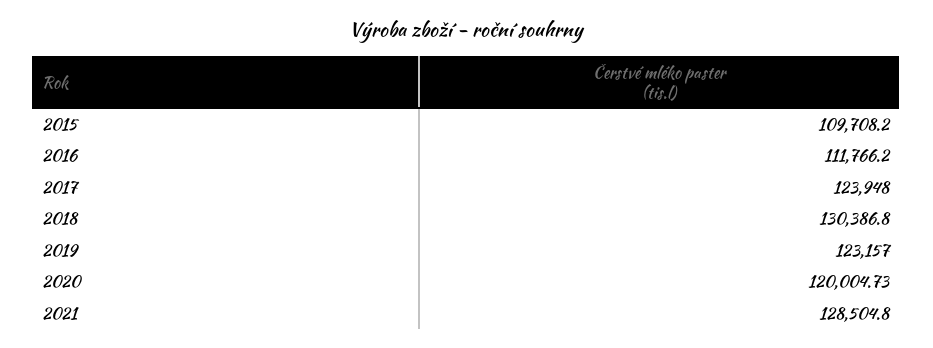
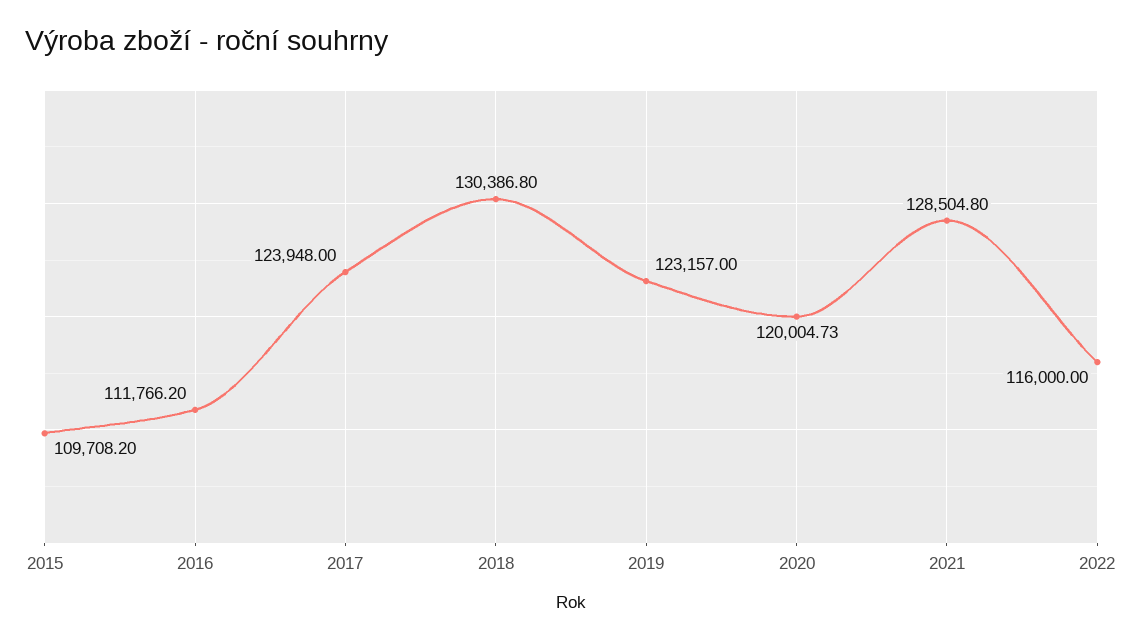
2022: none -> 116000

